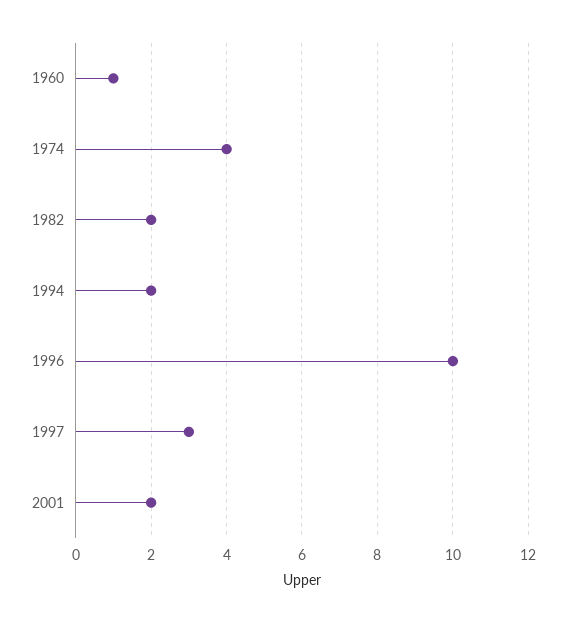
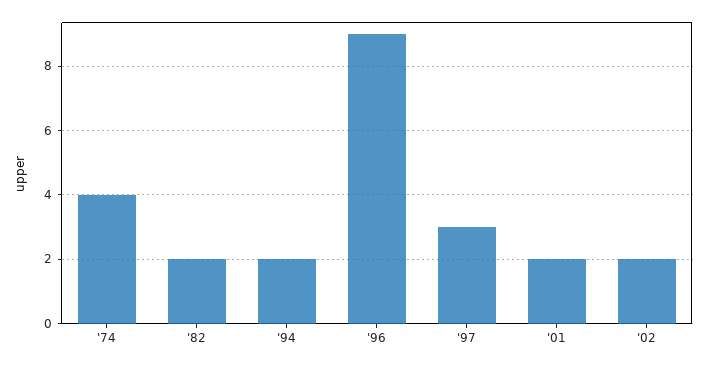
1960: 1 -> none
1996: 10 -> 9
'02: none -> 2

